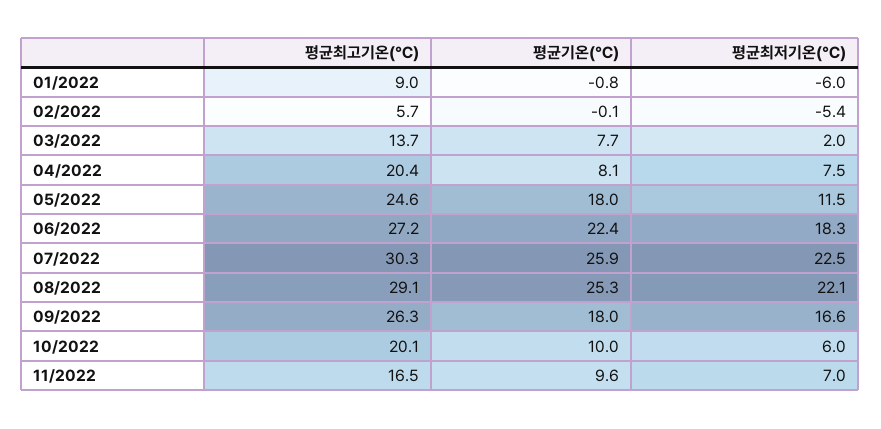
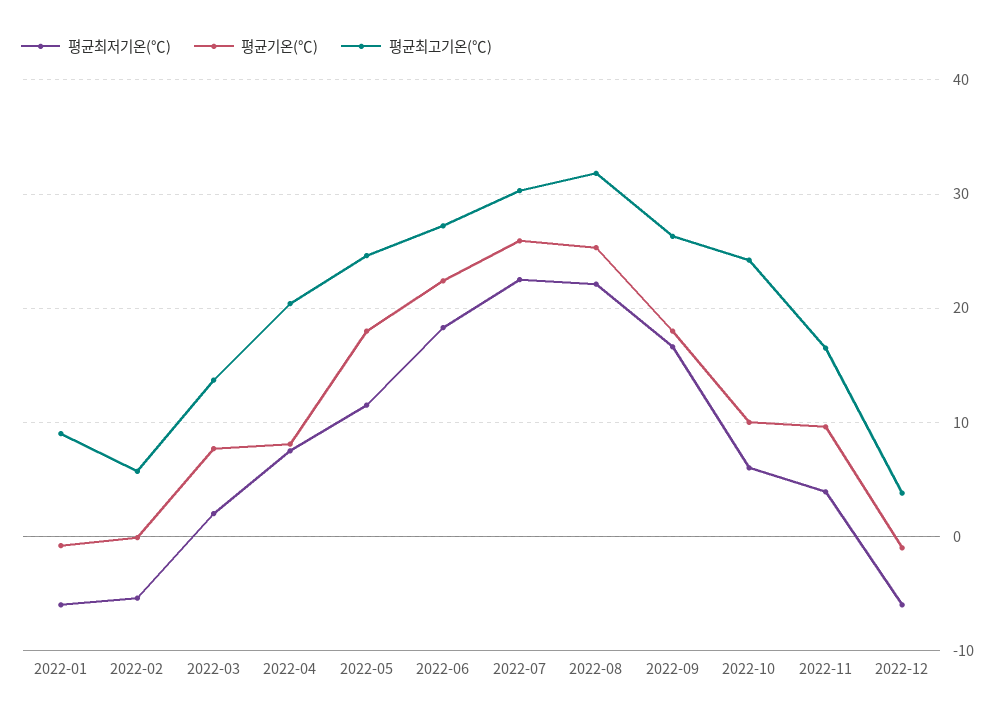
평균최고기온(℃), 08/2022: 29.1 -> 32
평균최고기온(℃), 10/2022: 20.1 -> 24
평균최저기온(℃), 11/2022: 7 -> 4
평균최저기온(℃), 2022-12: none -> -6
평균기온(℃), 2022-12: none -> -1
평균최고기온(℃), 2022-12: none -> 4

